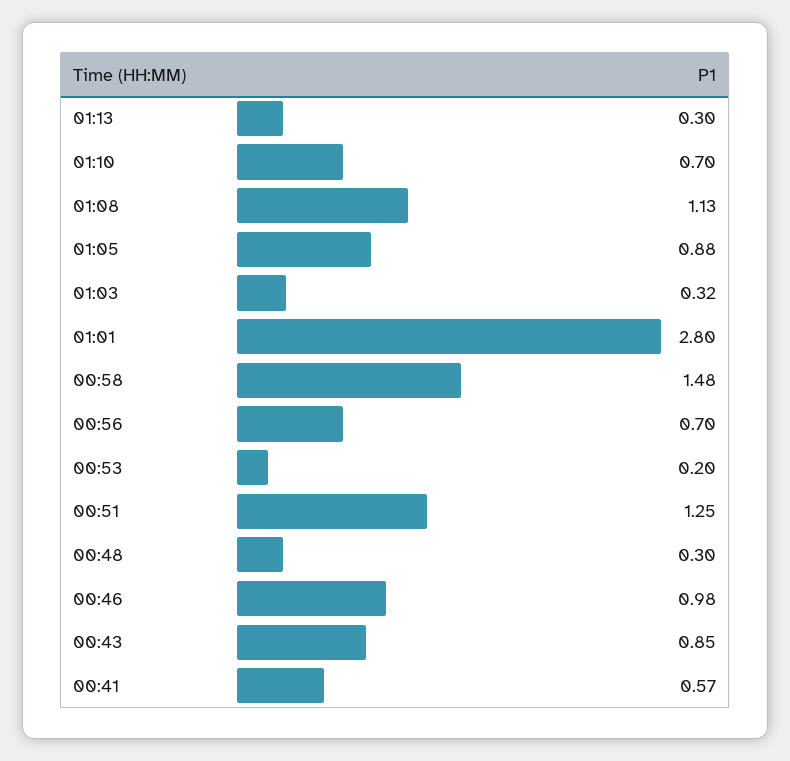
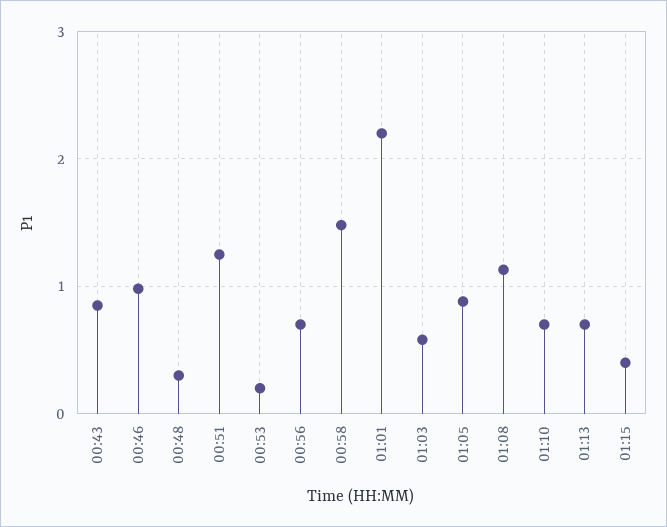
01:13: 0.3 -> 0.7
01:03: 0.32 -> 0.6
01:01: 2.8 -> 2.2
00:41: 0.57 -> none
01:15: none -> 0.4

